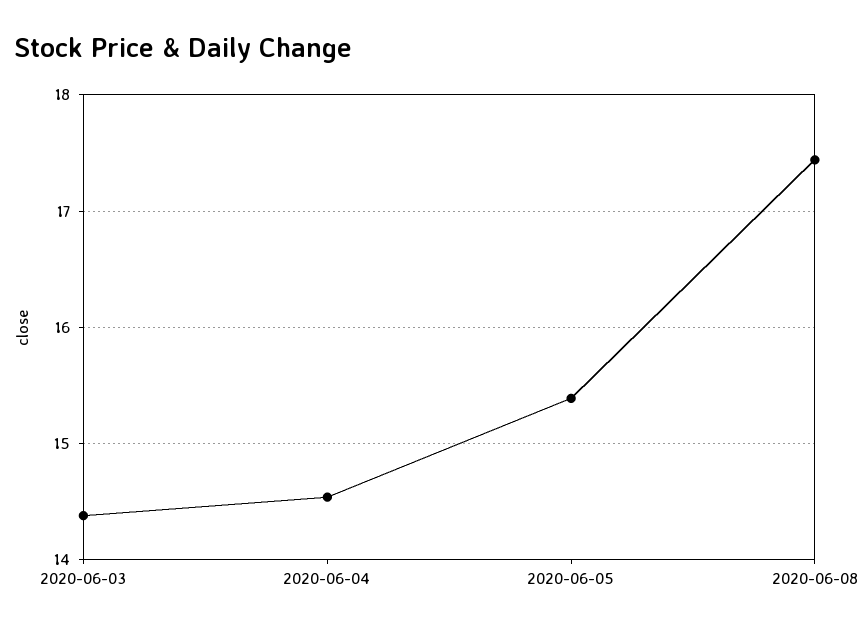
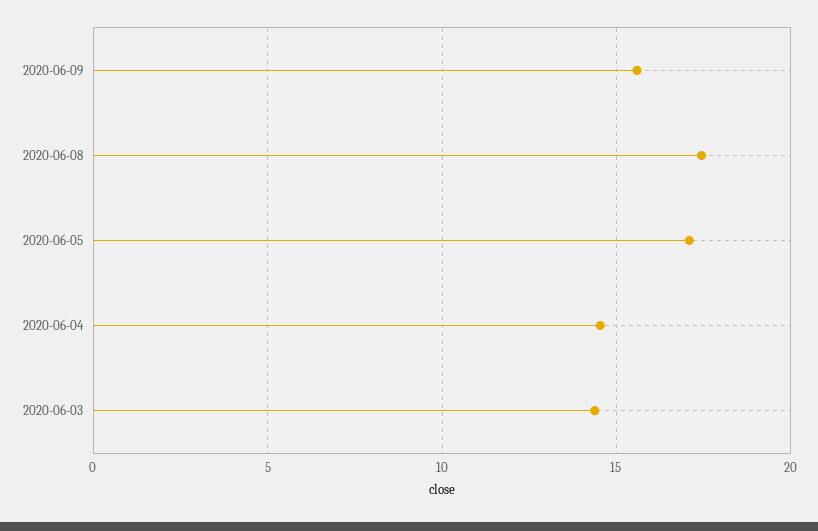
2020-06-05: 15.4 -> 17
2020-06-09: none -> 15.5

